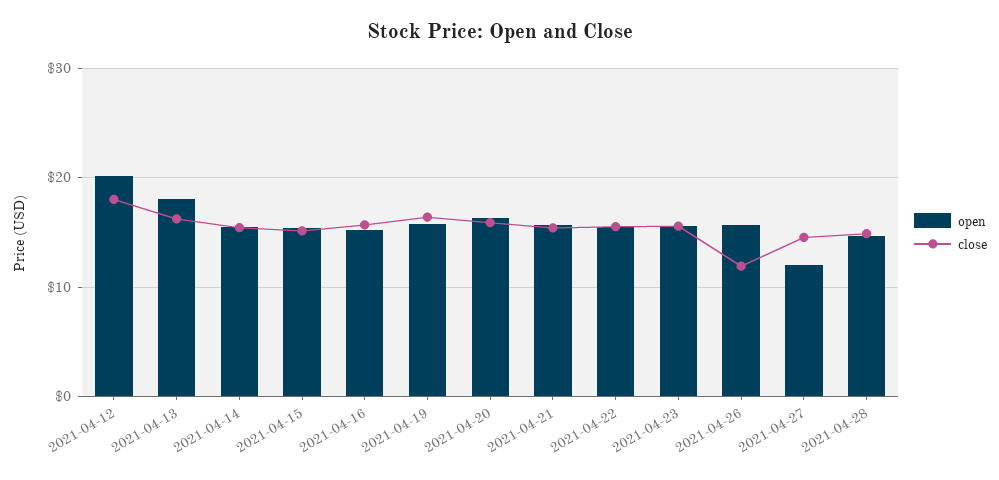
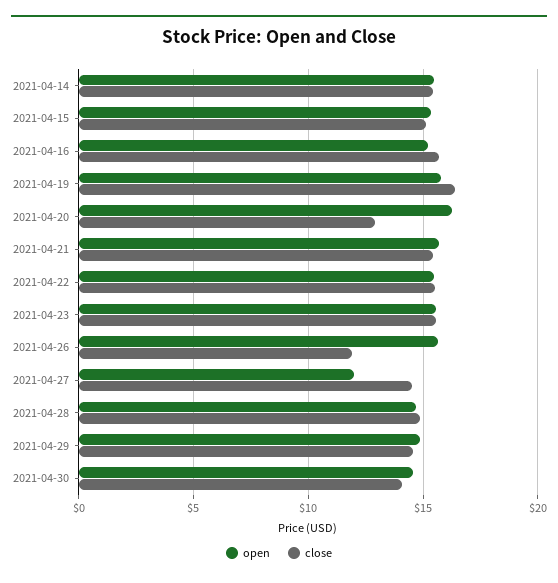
open, 2021-04-12: 20 -> none
close, 2021-04-12: 18 -> none
open, 2021-04-13: 18 -> none
close, 2021-04-13: 16 -> none
close, 2021-04-20: 16 -> 13
open, 2021-04-29: none -> 15
close, 2021-04-29: none -> 14.5
open, 2021-04-30: none -> 14.5
close, 2021-04-30: none -> 14

